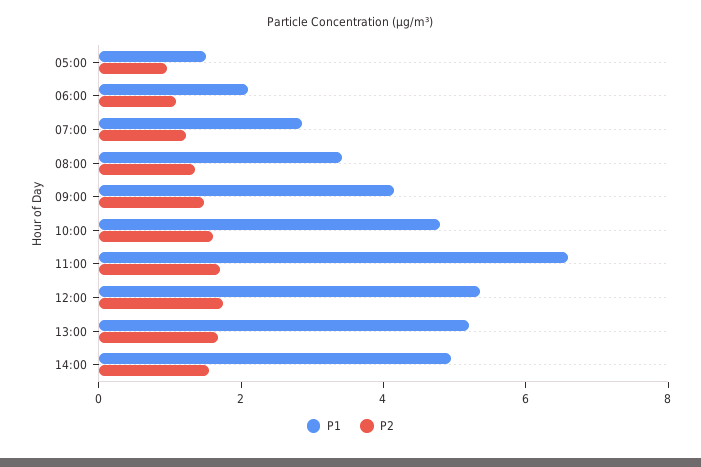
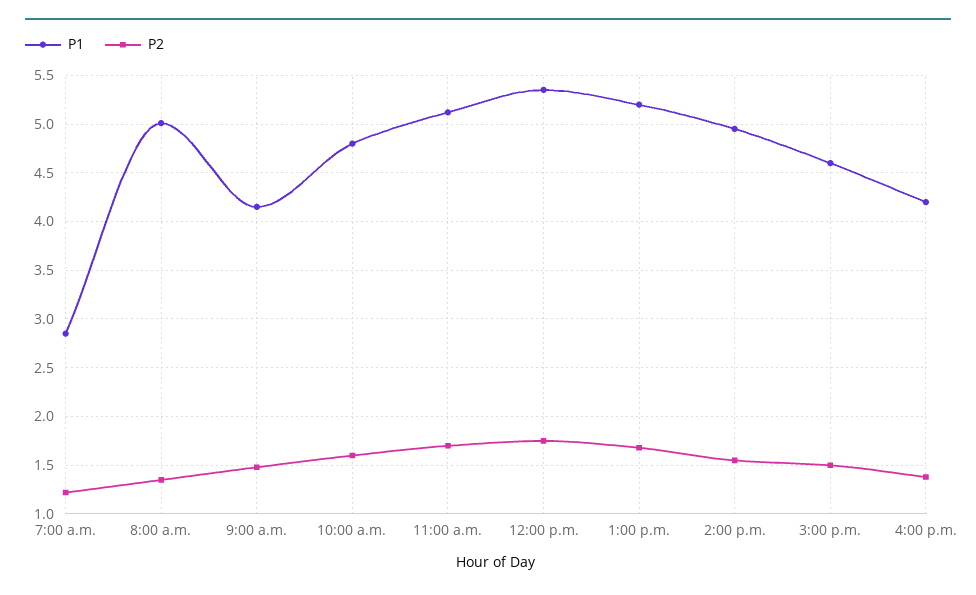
P1, 05:00: 1.5 -> none
P2, 05:00: 1 -> none
P1, 06:00: 2 -> none
P2, 06:00: 1 -> none
P1, 08:00: 3.5 -> 5
P1, 11:00: 6.5 -> 5.1
P1, 3:00 p.m.: none -> 4.6
P2, 3:00 p.m.: none -> 1.5
P1, 4:00 p.m.: none -> 4.2
P2, 4:00 p.m.: none -> 1.4

